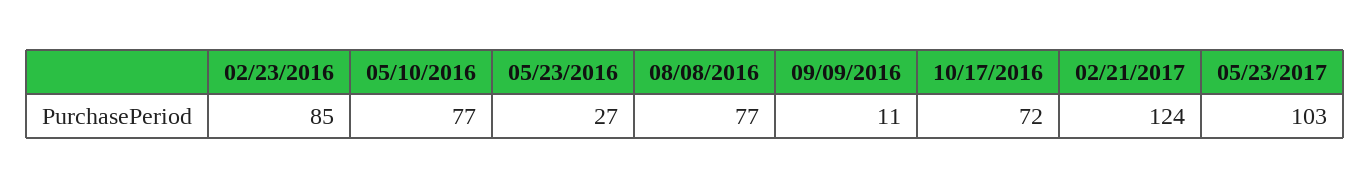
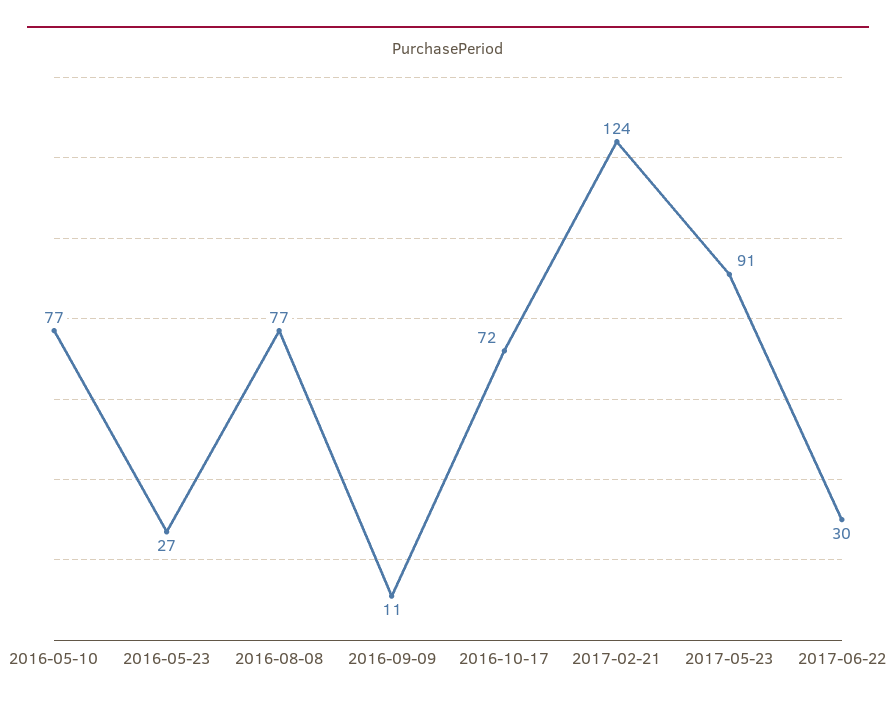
02/23/2016: 85 -> none
05/23/2017: 103 -> 91
2017-06-22: none -> 30

